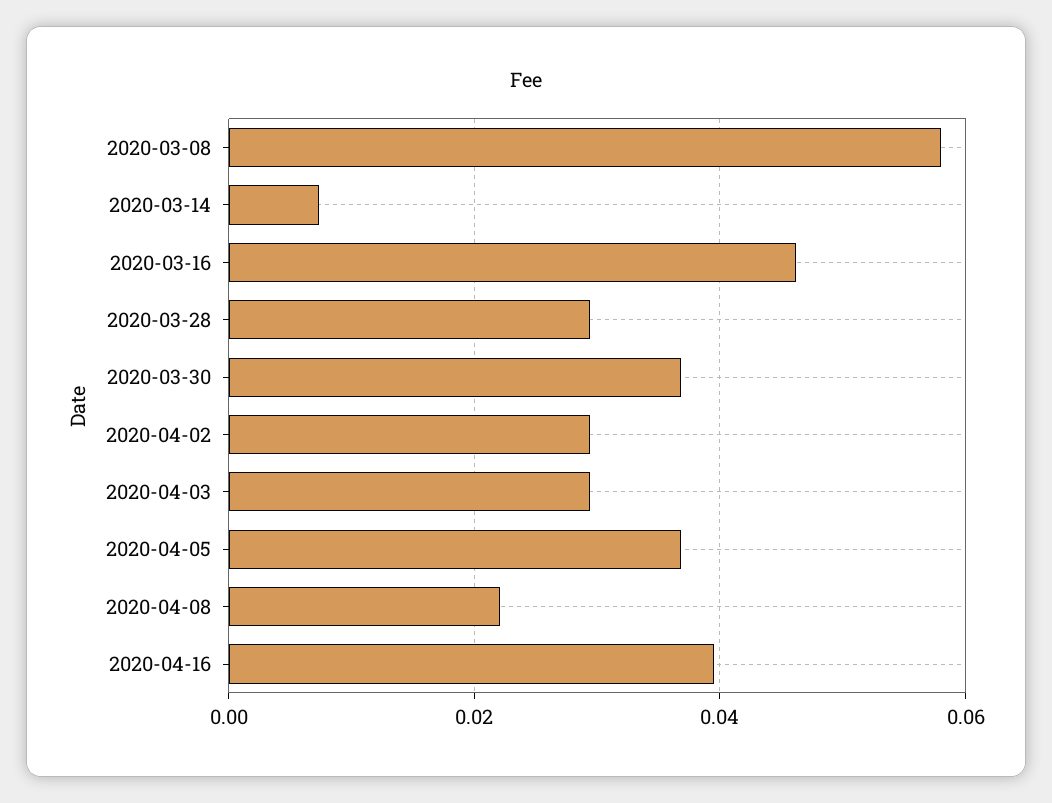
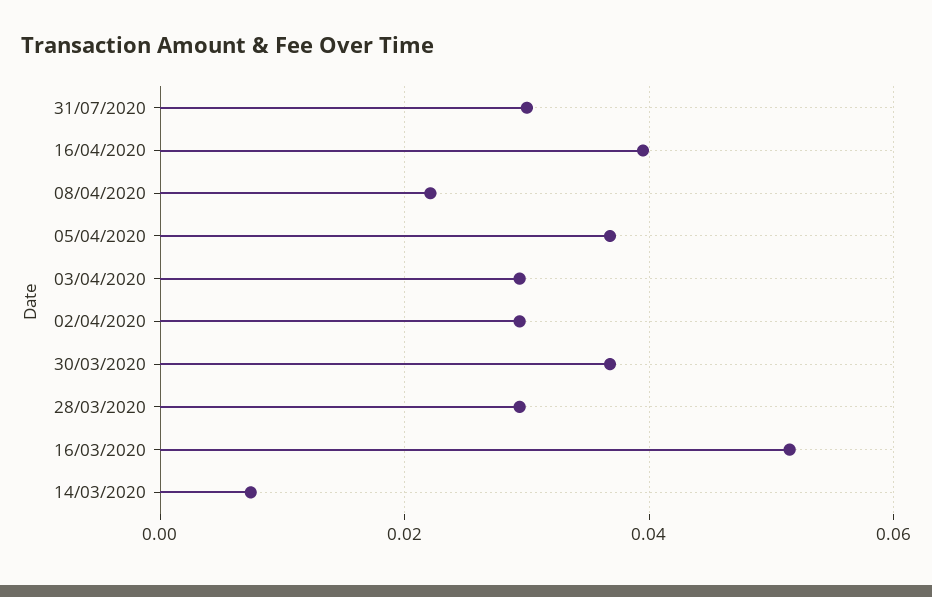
2020-03-08: 0.058 -> none
2020-03-16: 0.046 -> 0.052
31/07/2020: none -> 0.03

